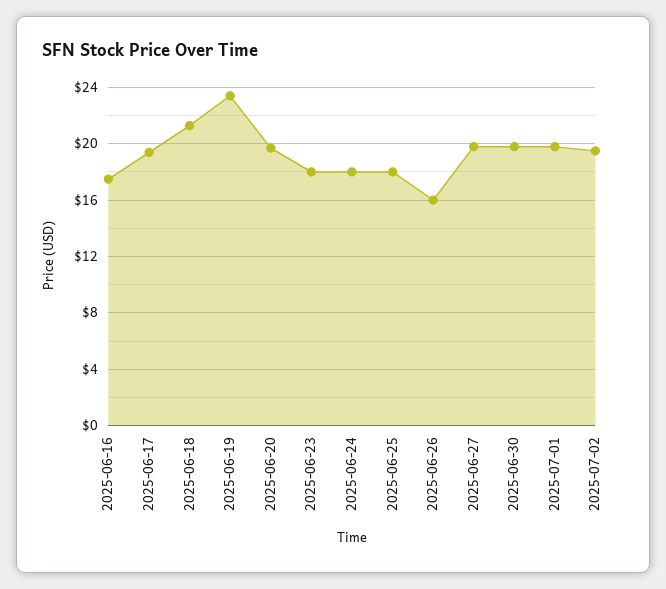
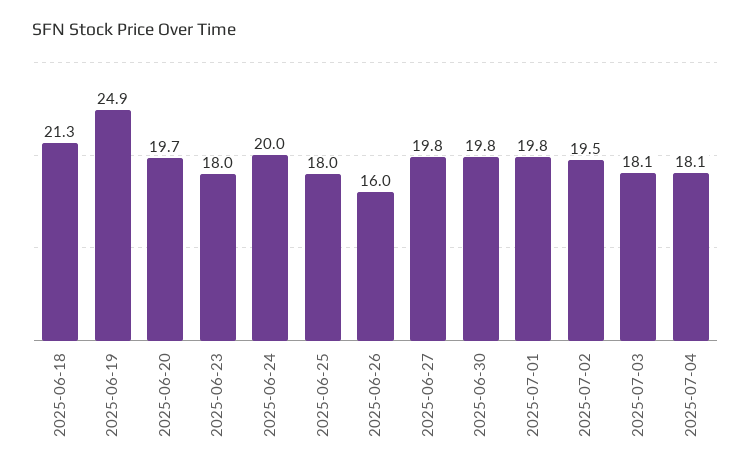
2025-06-16: 17.5 -> none
2025-06-17: 19.5 -> none
2025-06-19: 23.5 -> 24.9
2025-06-24: 18 -> 20
2025-07-03: none -> 18.1
2025-07-04: none -> 18.1

